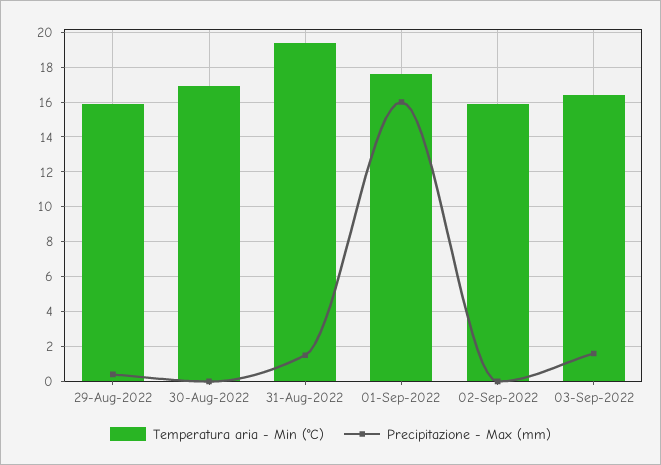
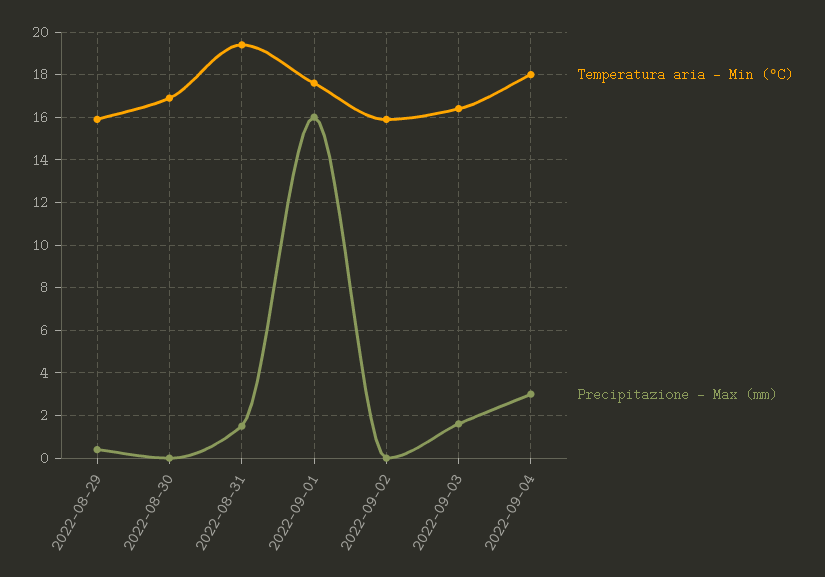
Temperatura aria - Min (°C), 2022-09-04: none -> 18
Precipitazione - Max (mm), 2022-09-04: none -> 3

